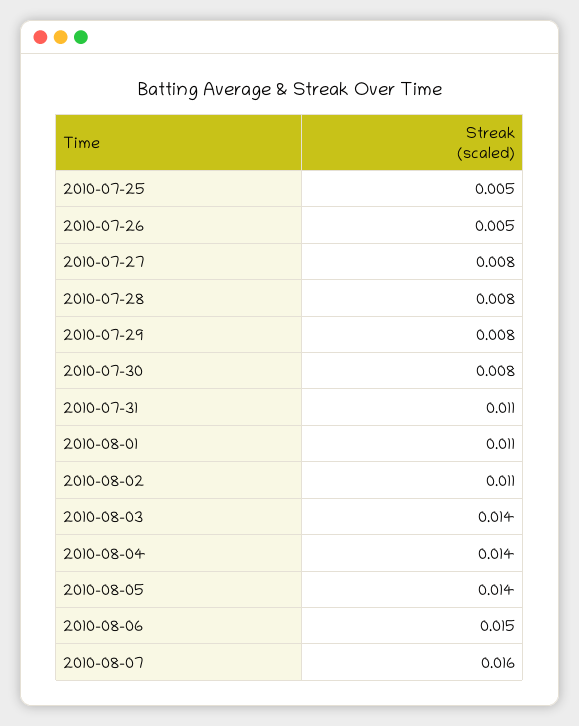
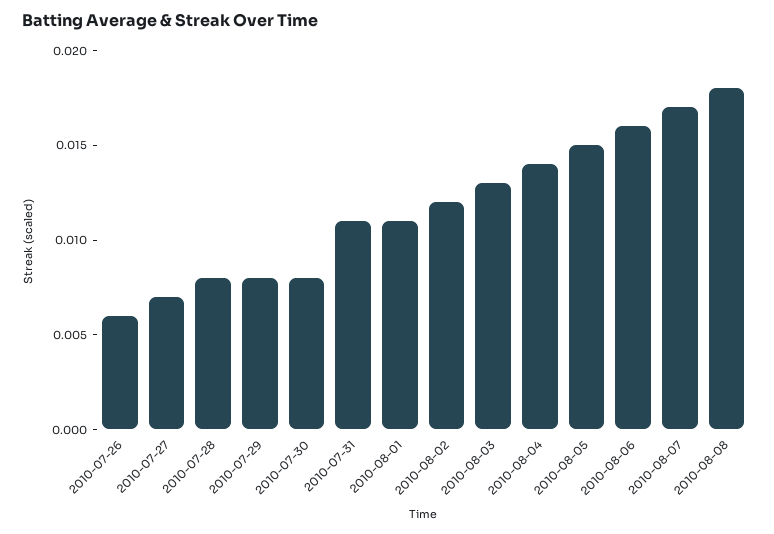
2010-07-25: 0.005 -> none
2010-07-26: 0.005 -> 0.006
2010-07-27: 0.008 -> 0.007
2010-08-02: 0.011 -> 0.012
2010-08-03: 0.014 -> 0.013
2010-08-05: 0.014 -> 0.015
2010-08-06: 0.015 -> 0.016
2010-08-07: 0.016 -> 0.017
2010-08-08: none -> 0.018

